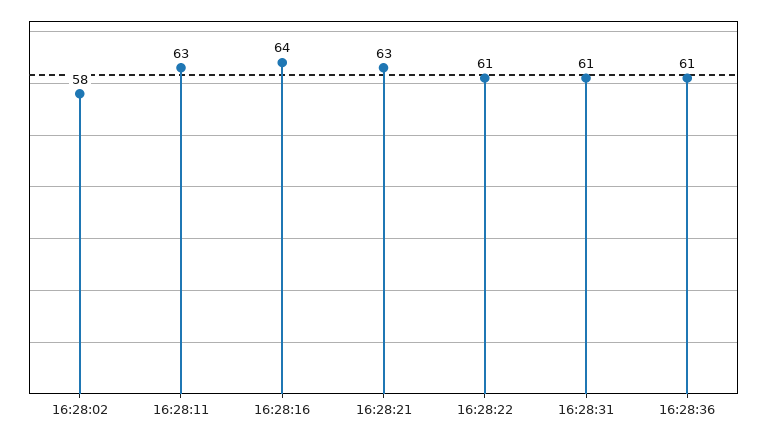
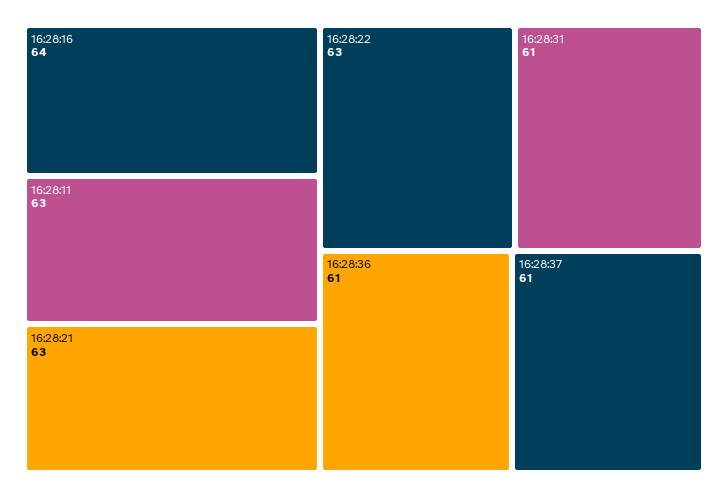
16:28:02: 58 -> none
16:28:22: 61 -> 63
16:28:37: none -> 61

